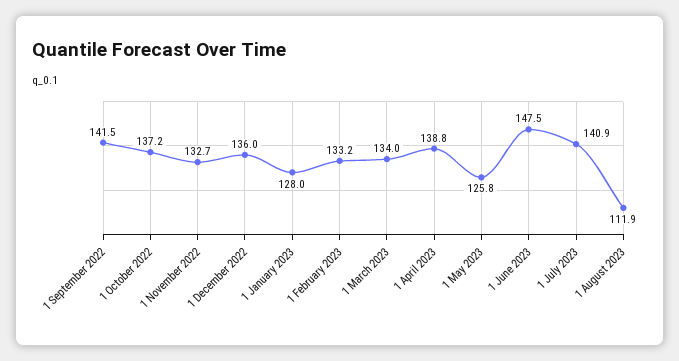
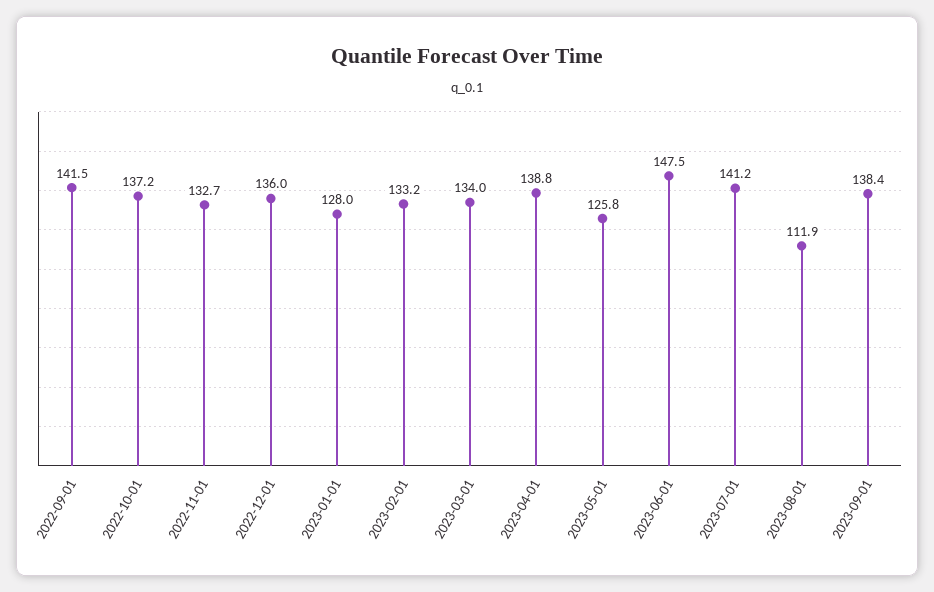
1 July 2023: 140.9 -> 141.2
2023-09-01: none -> 138.4

